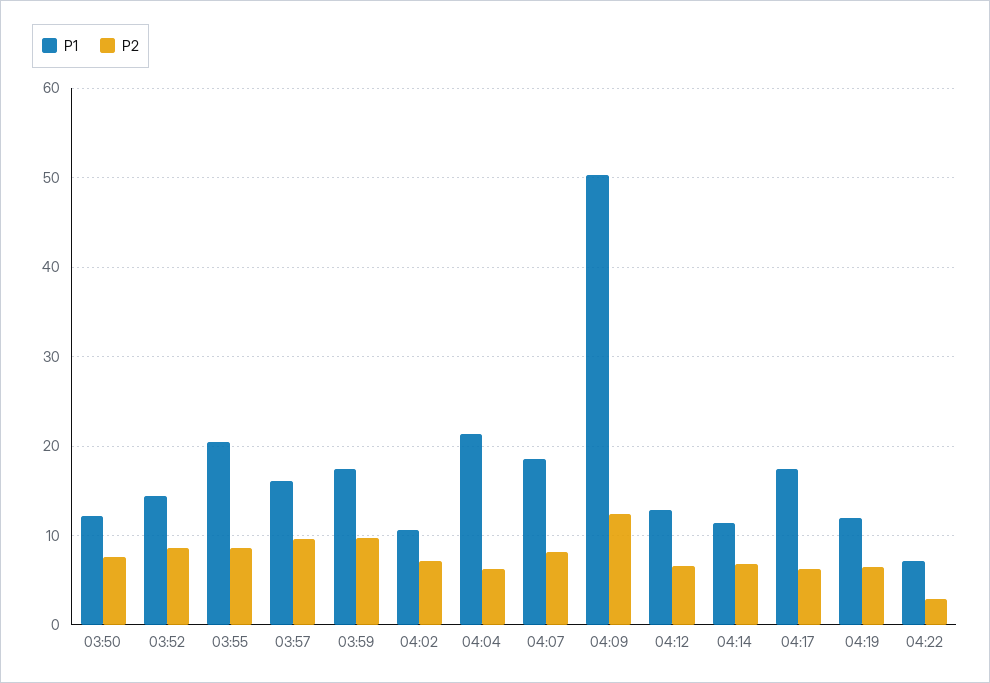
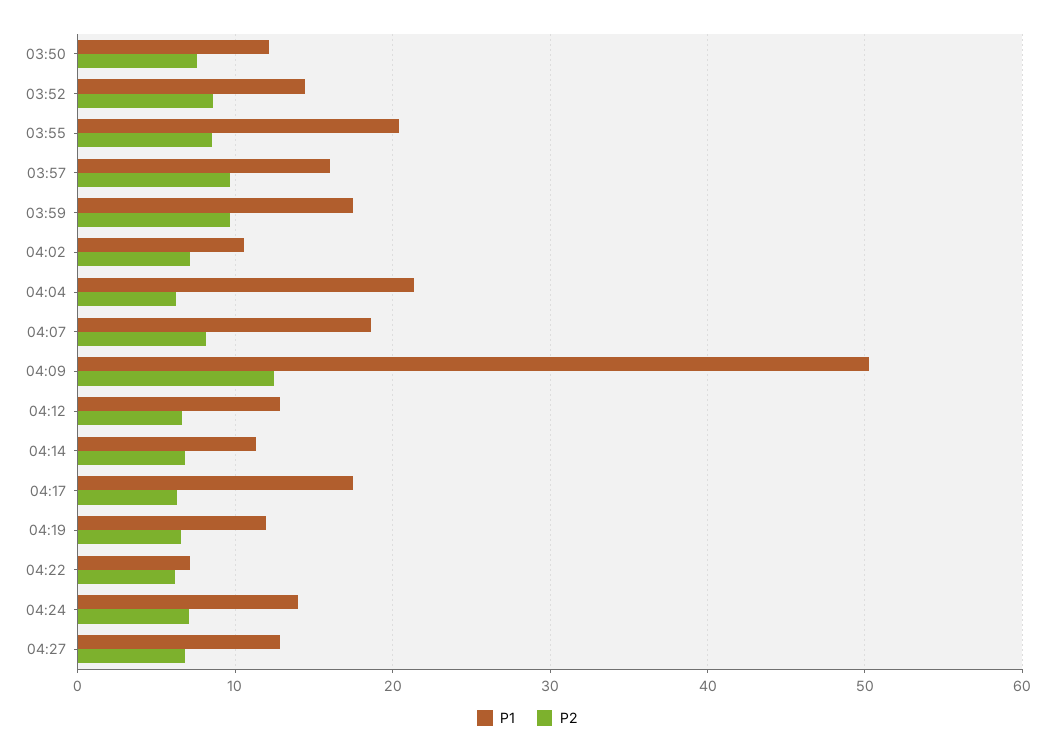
P2, 04:22: 3 -> 6
P1, 04:24: none -> 14
P2, 04:24: none -> 7
P1, 04:27: none -> 13
P2, 04:27: none -> 7

